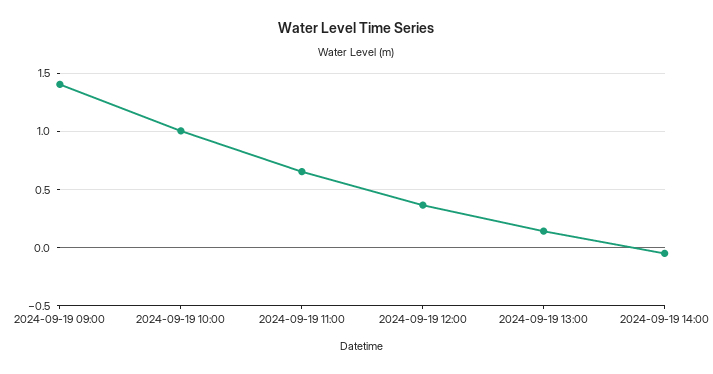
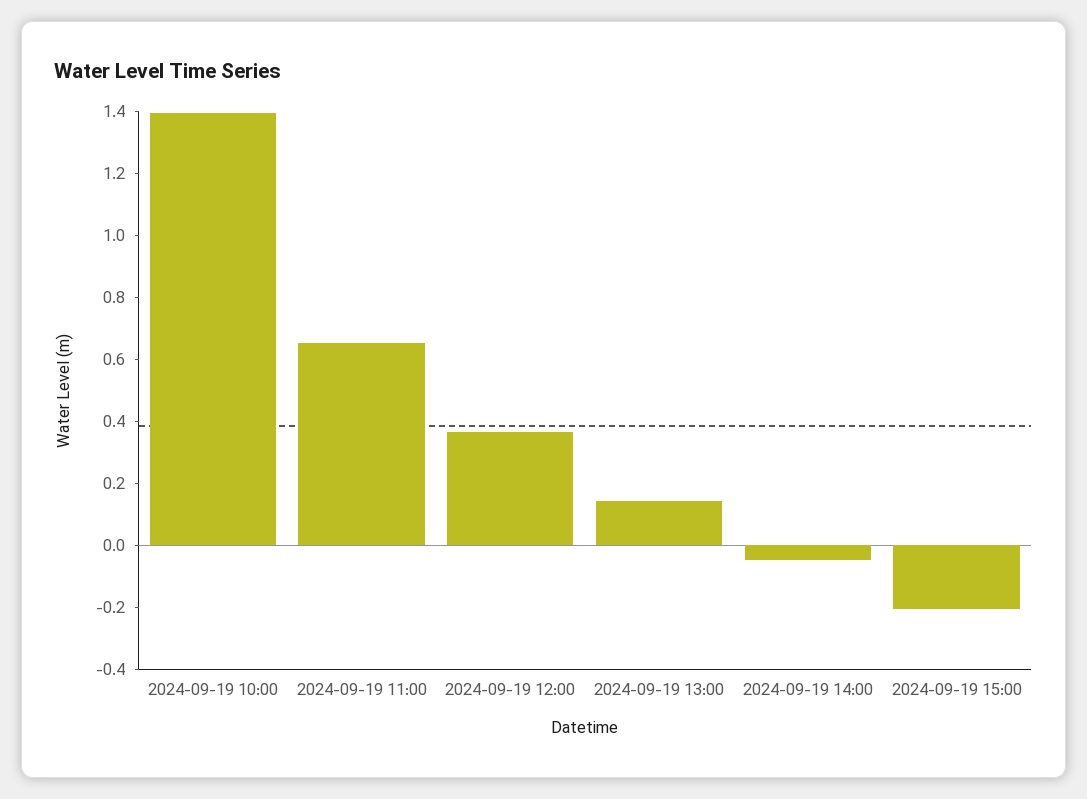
2024-09-19 09:00: 1.4 -> none
2024-09-19 10:00: 1 -> 1.4
2024-09-19 15:00: none -> -0.2

